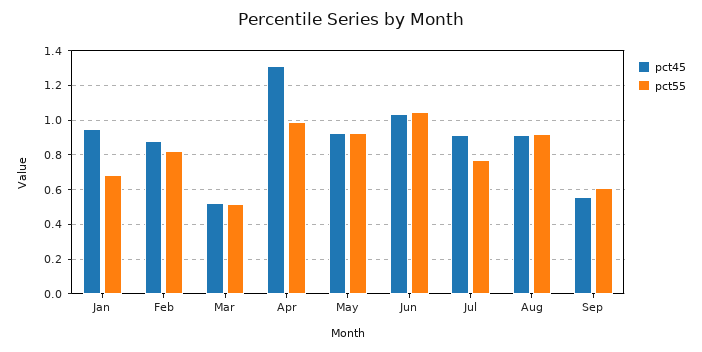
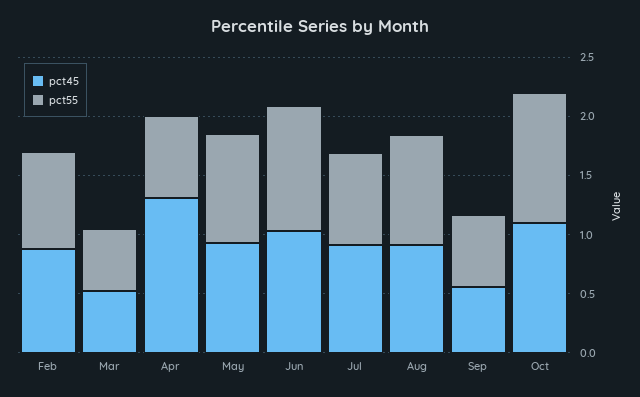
pct45, Jan: 0.95 -> none
pct55, Jan: 0.7 -> none
pct55, Apr: 1 -> 0.7
pct45, Oct: none -> 1.1
pct55, Oct: none -> 1.1

